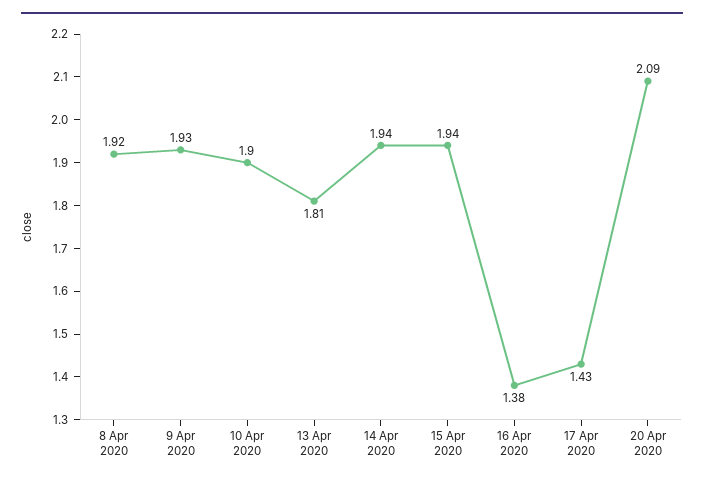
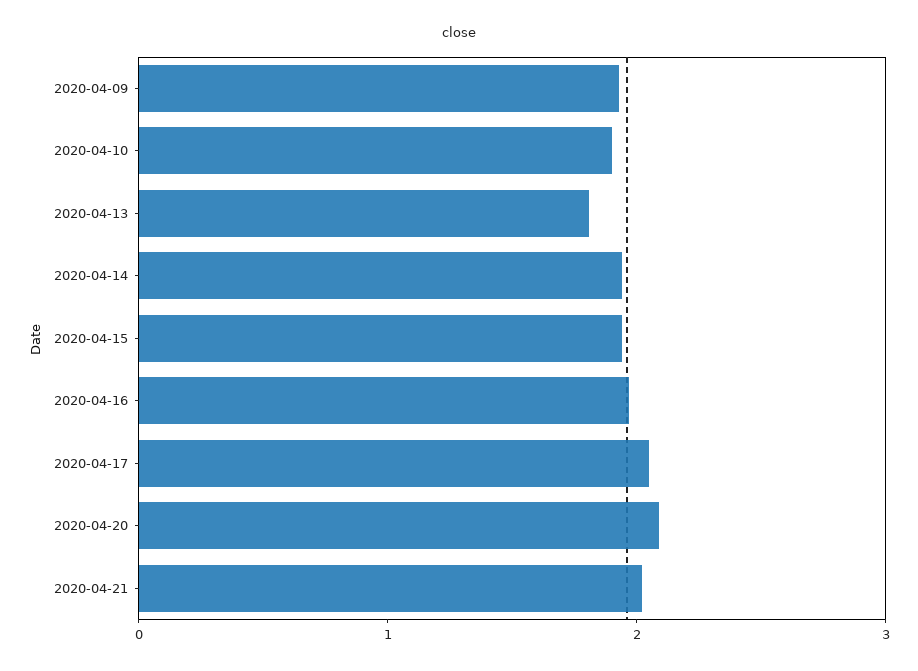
8 Apr 2020: 1.92 -> none
16 Apr 2020: 1.38 -> 2
17 Apr 2020: 1.43 -> 2
2020-04-21: none -> 2

